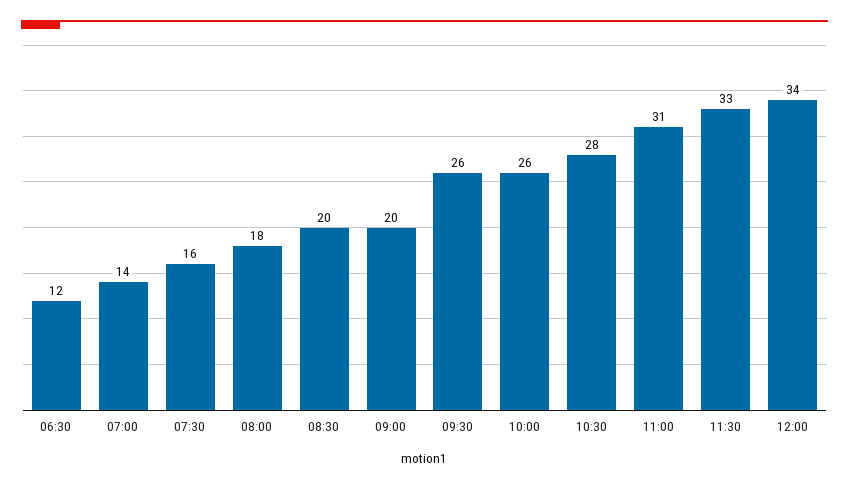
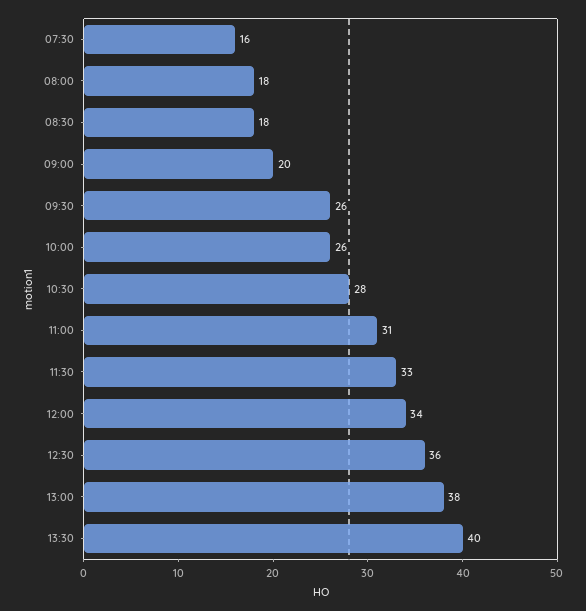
06:30: 12 -> none
07:00: 14 -> none
08:30: 20 -> 18
12:30: none -> 36
13:00: none -> 38
13:30: none -> 40

